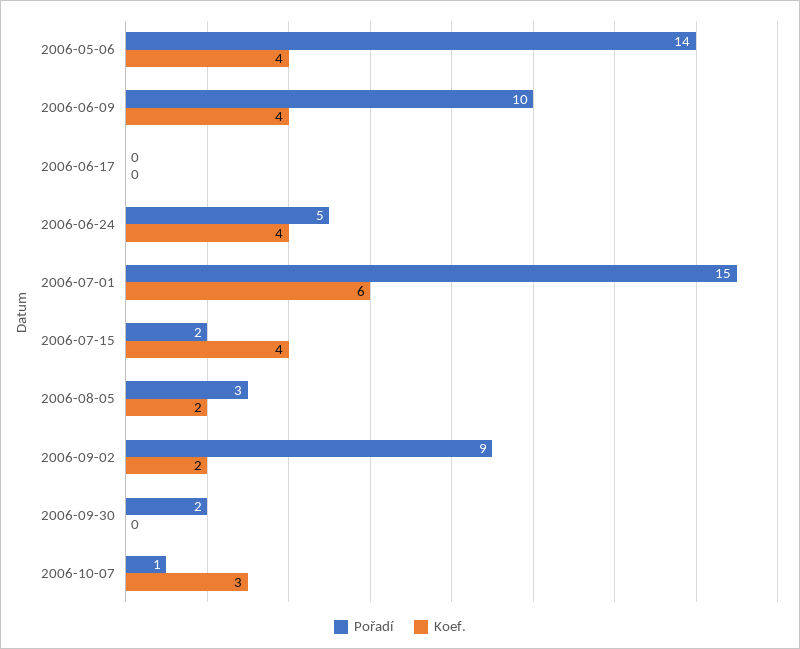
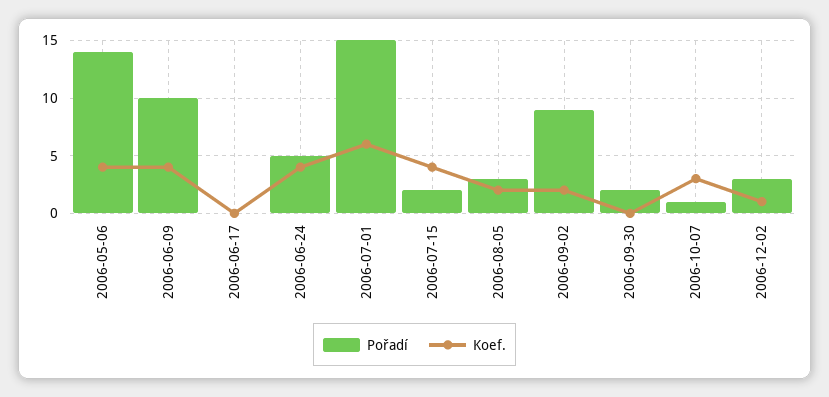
Pořadí, 2006-12-02: none -> 3
Koef., 2006-12-02: none -> 1

